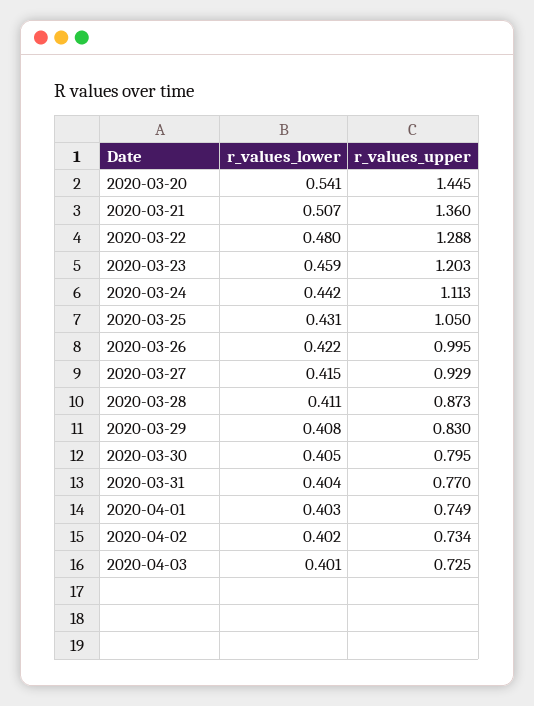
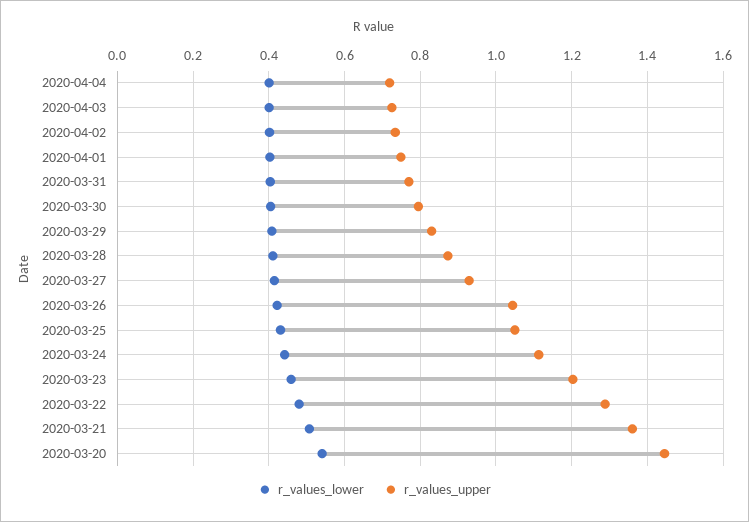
r_values_upper, 2020-03-26: 0.995 -> 1.04
r_values_lower, 2020-04-04: none -> 0.4
r_values_upper, 2020-04-04: none -> 0.72

